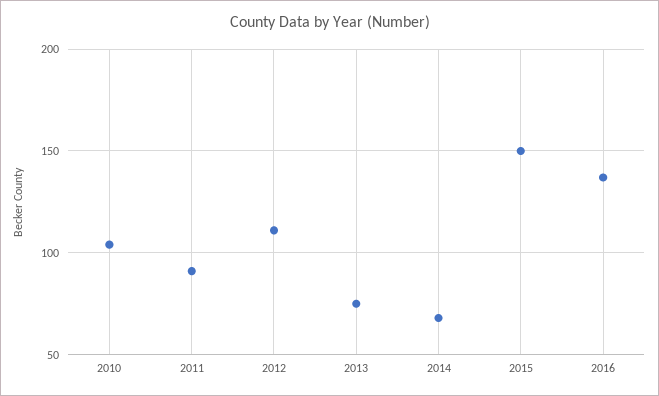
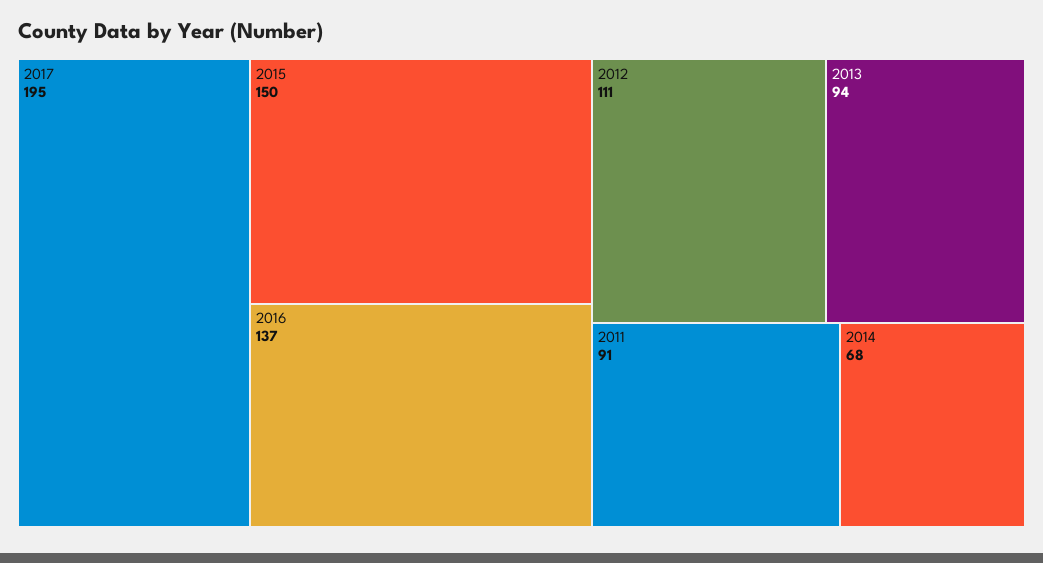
2010: 105 -> none
2013: 75 -> 94
2017: none -> 195

